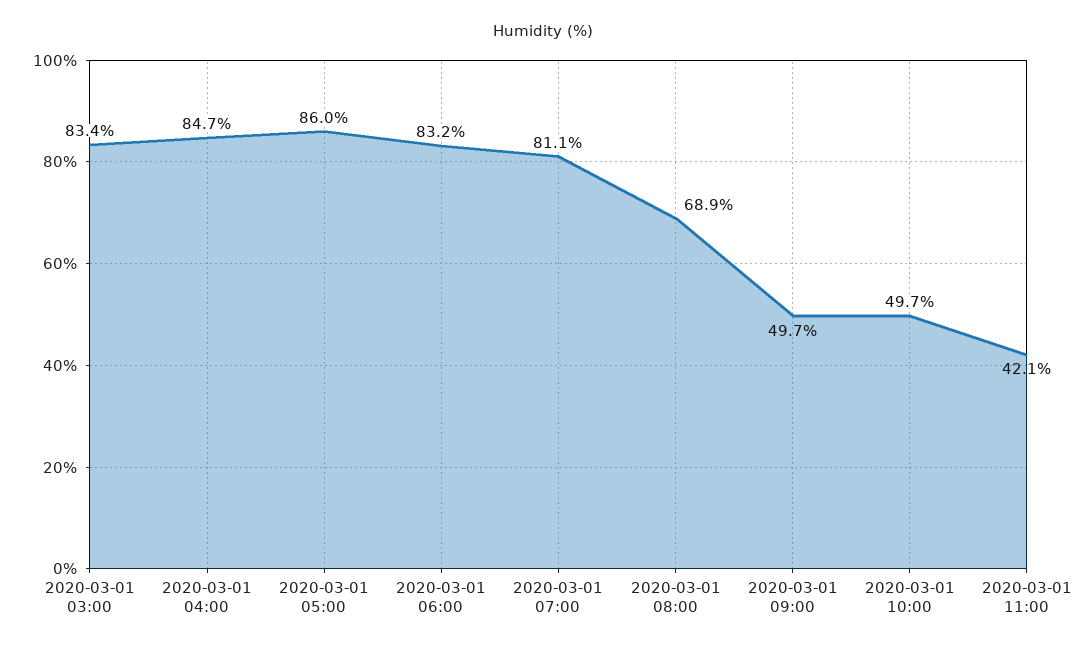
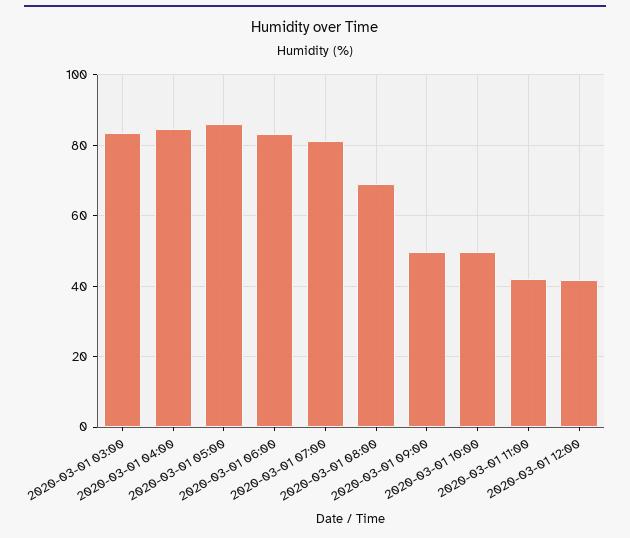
2020-03-01 12:00: none -> 42

